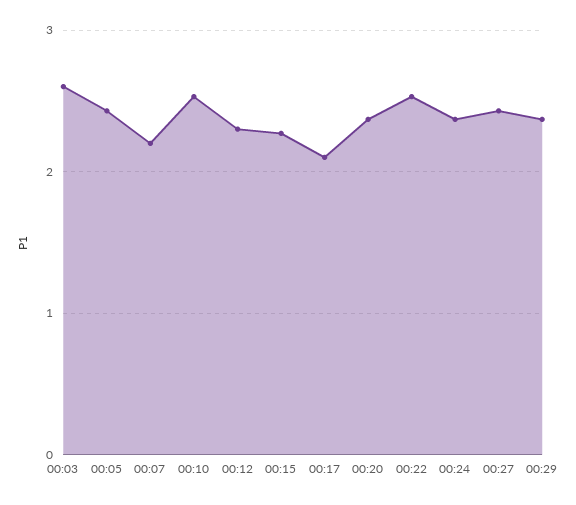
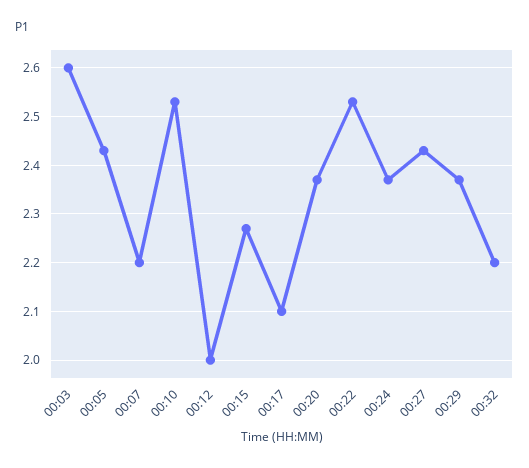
00:12: 2.3 -> 2
00:32: none -> 2.2

